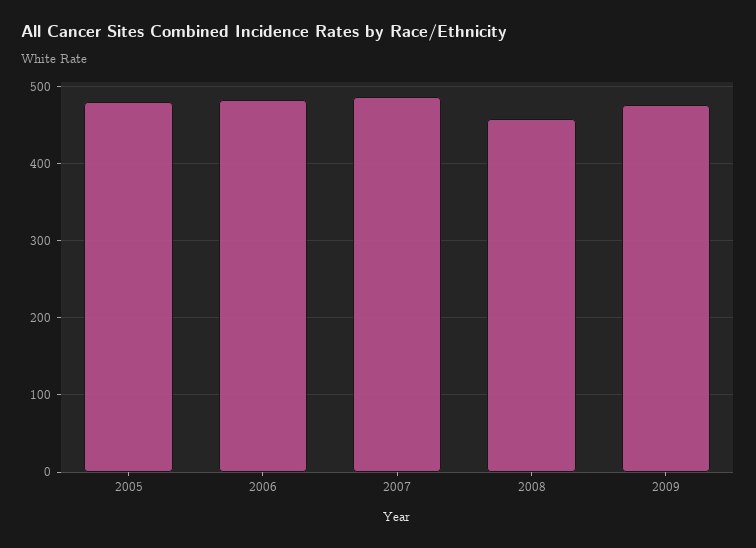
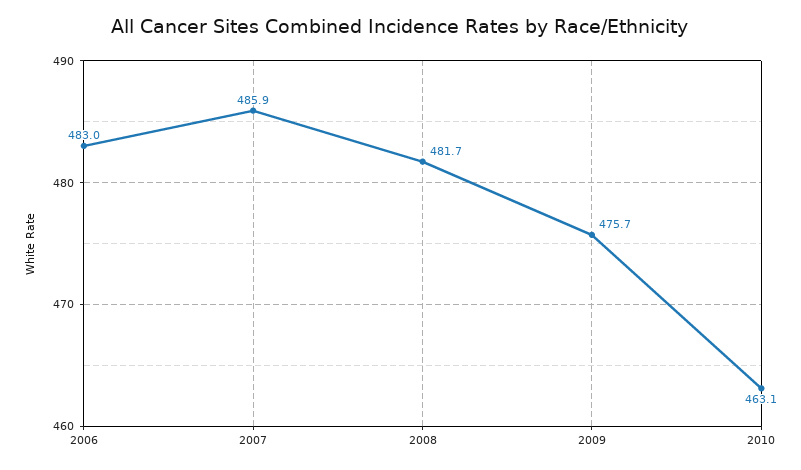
2005: 480 -> none
2008: 460 -> 481.7
2010: none -> 463.1

